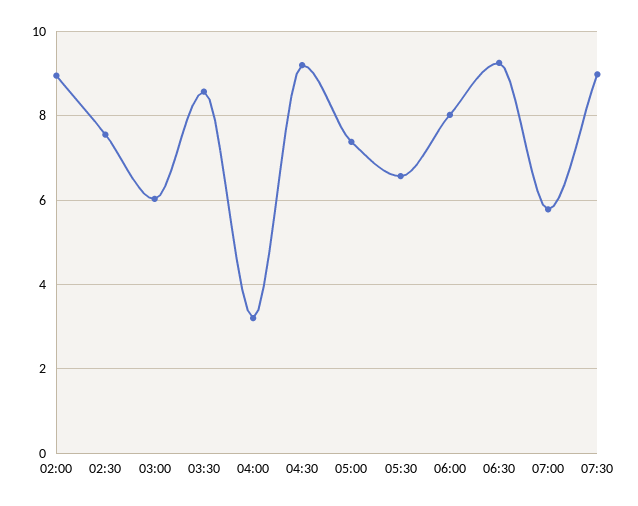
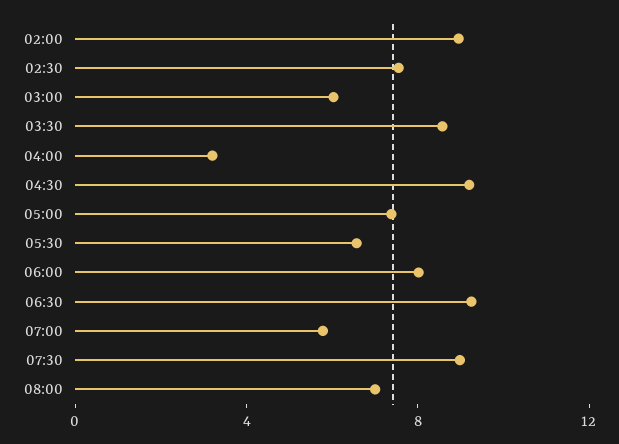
08:00: none -> 7

